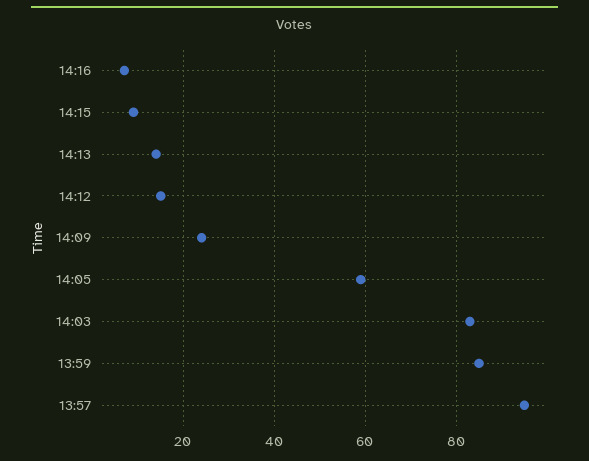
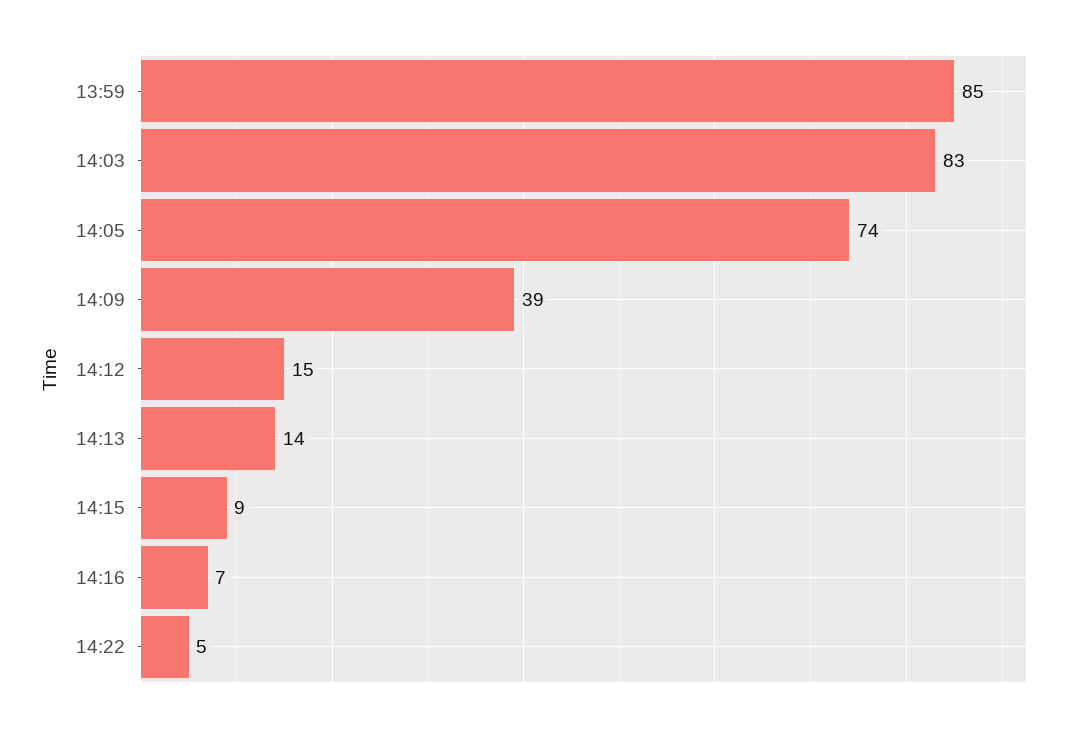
14:09: 25 -> 39
14:05: 60 -> 74
13:57: 95 -> none
14:22: none -> 5

